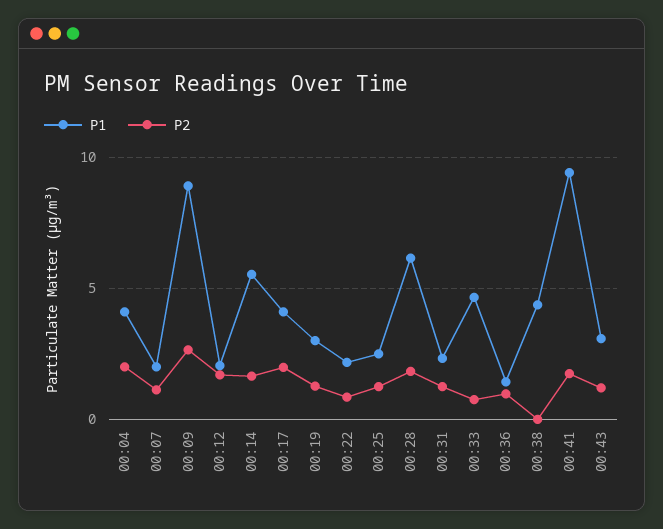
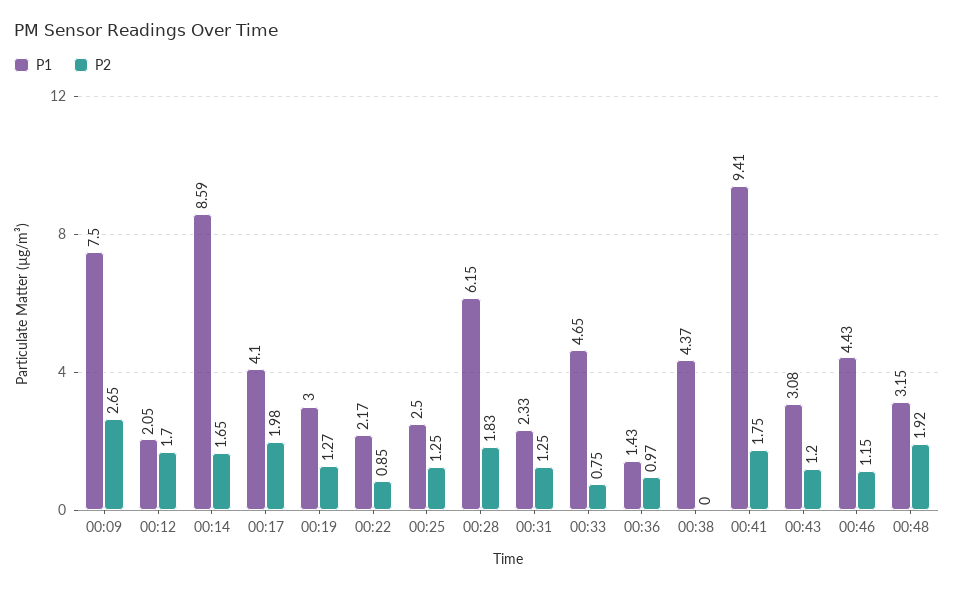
P1, 00:04: 4 -> none
P2, 00:04: 2 -> none
P1, 00:07: 2 -> none
P2, 00:07: 1 -> none
P1, 00:09: 9 -> 7.5
P1, 00:14: 5.5 -> 8.59
P1, 00:46: none -> 4.43
P2, 00:46: none -> 1.15
P1, 00:48: none -> 3.15
P2, 00:48: none -> 1.92

